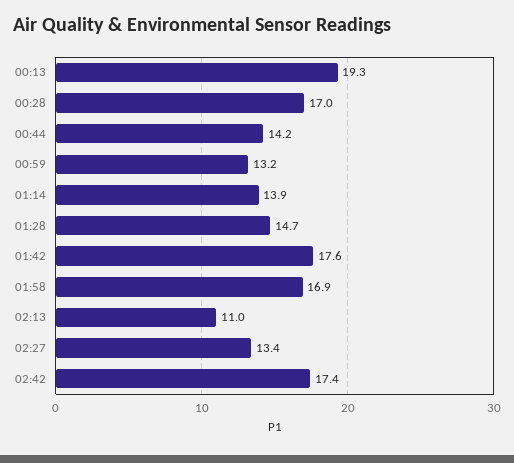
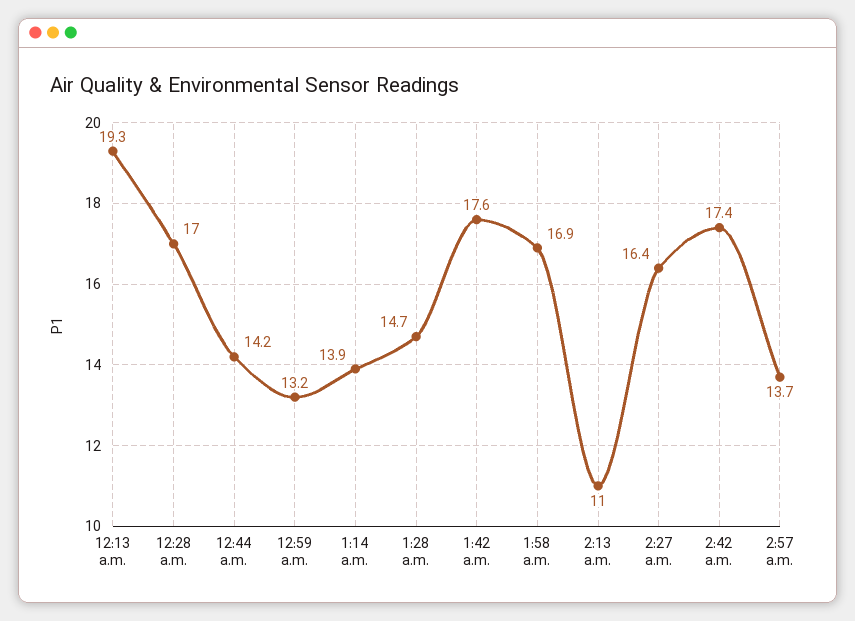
02:27: 13.4 -> 16.4
2:57 a.m.: none -> 13.7

